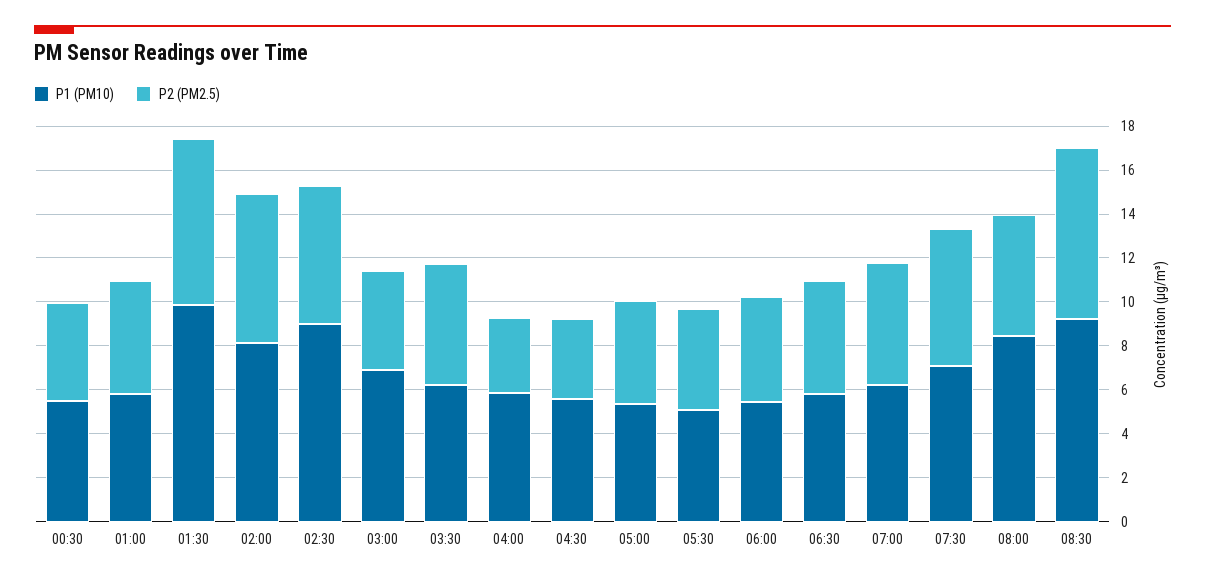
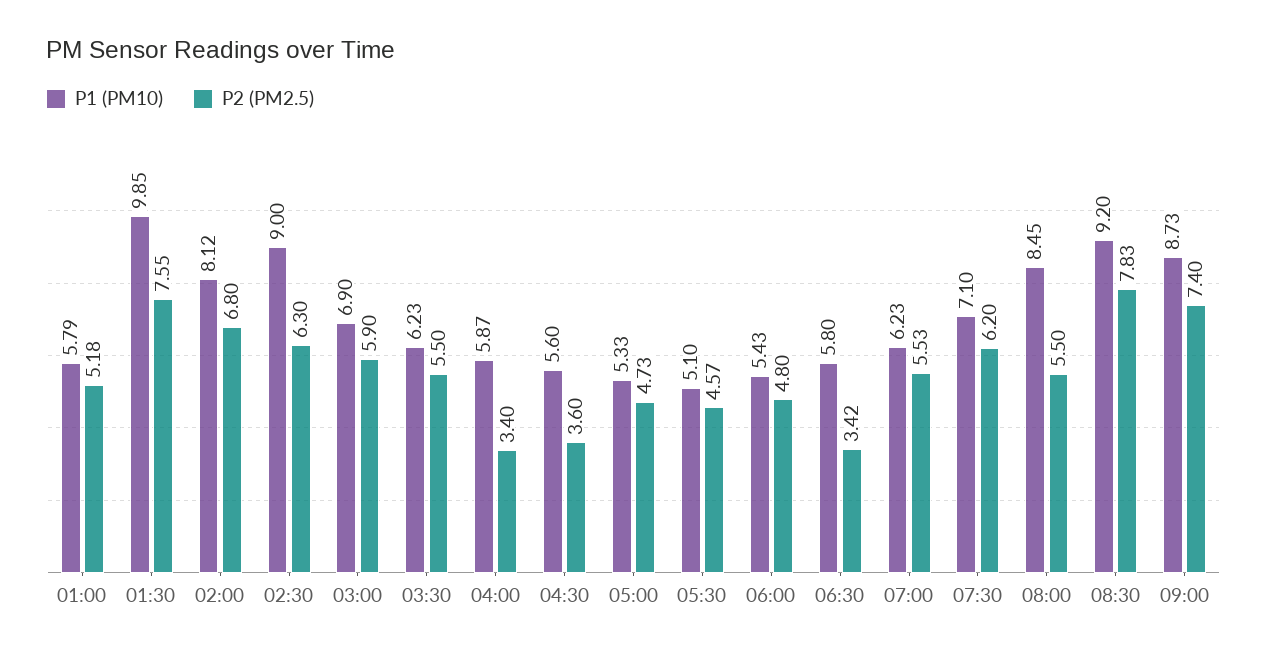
P1 (PM10), 00:30: 5.5 -> none
P2 (PM2.5), 00:30: 4.5 -> none
P2 (PM2.5), 03:00: 4.5 -> 5.9
P2 (PM2.5), 06:30: 5 -> 3.42
P1 (PM10), 09:00: none -> 8.73
P2 (PM2.5), 09:00: none -> 7.4

